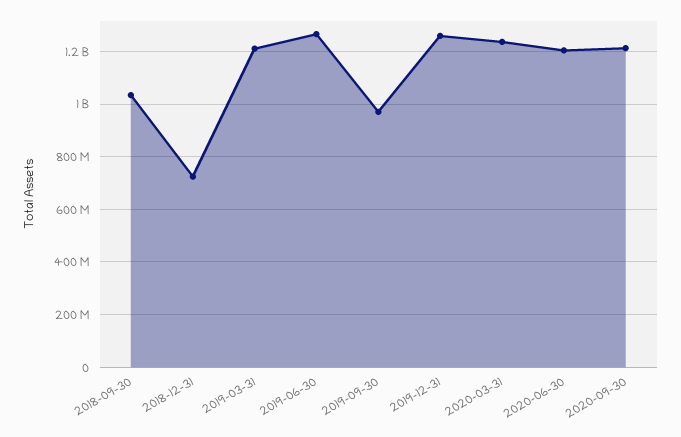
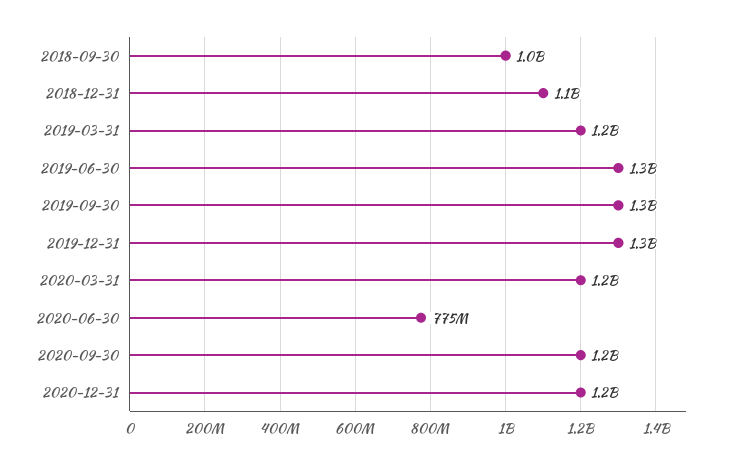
2018-12-31: 725000000 -> 1100000000
2019-09-30: 975000000 -> 1300000000
2020-06-30: 1200000000 -> 775000000
2020-12-31: none -> 1200000000

